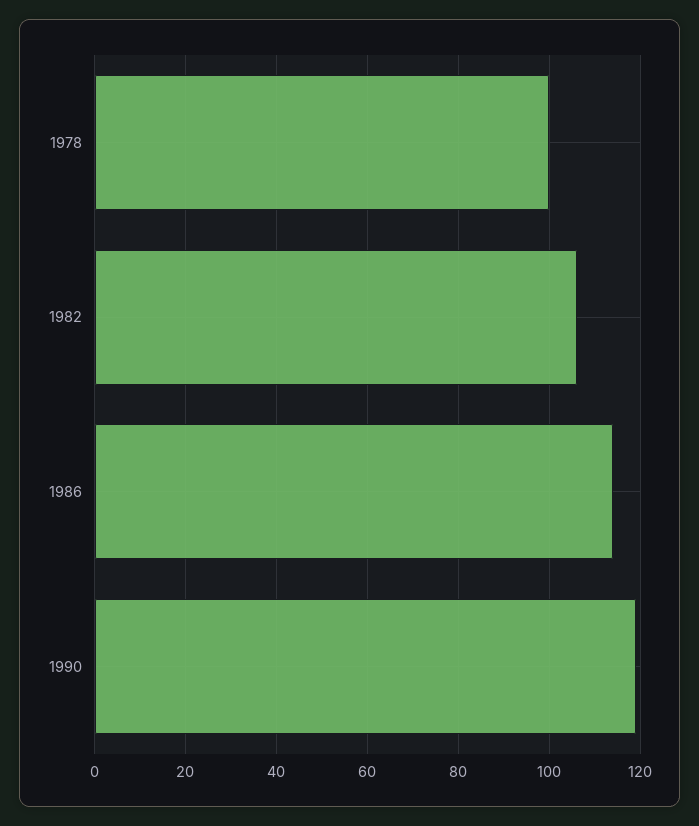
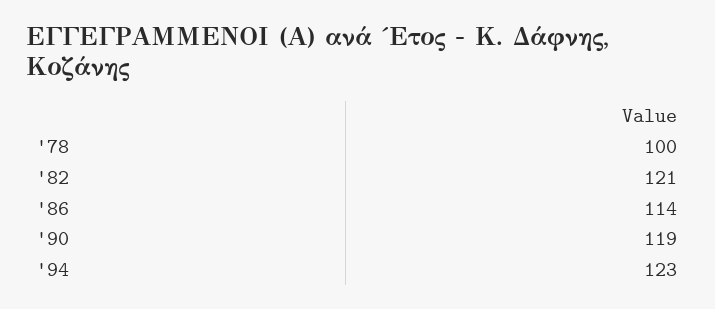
1982: 105 -> 121
'94: none -> 123

